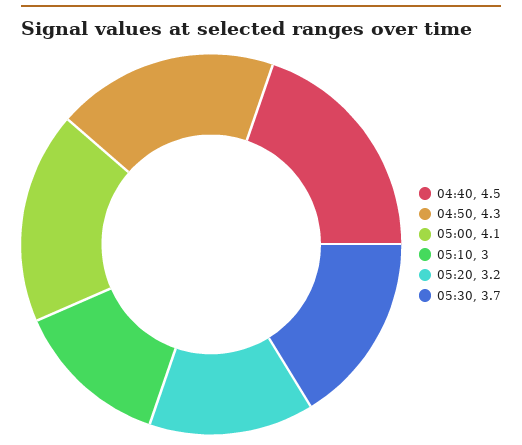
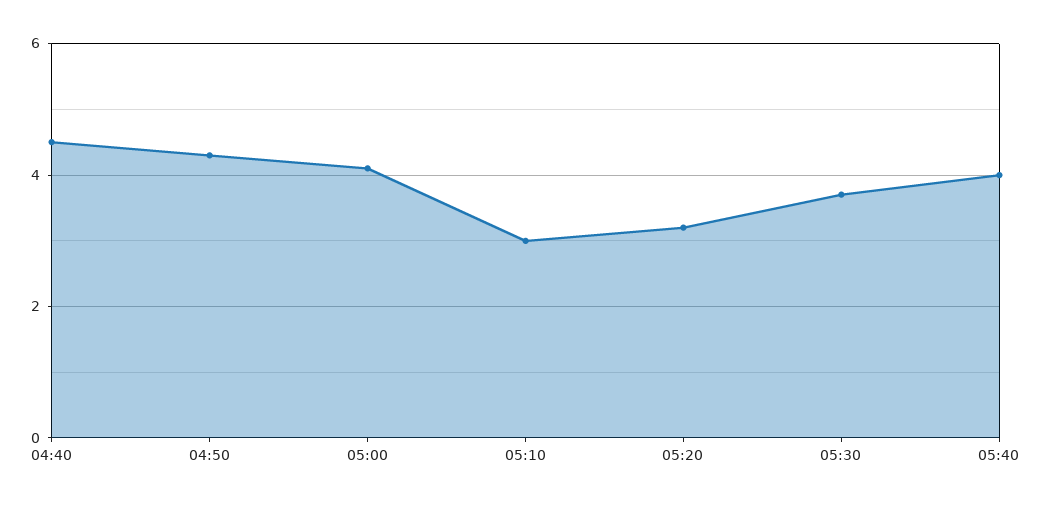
05:40: none -> 4

